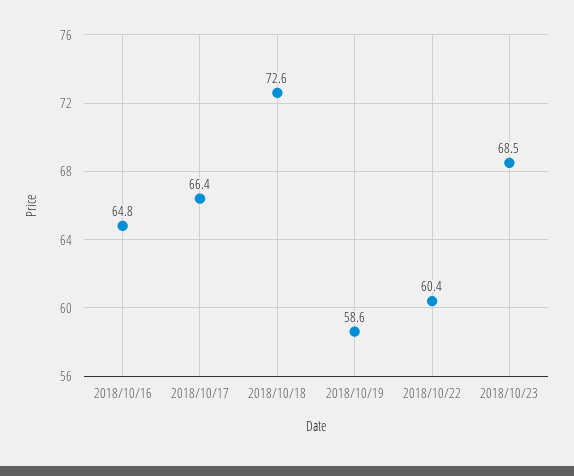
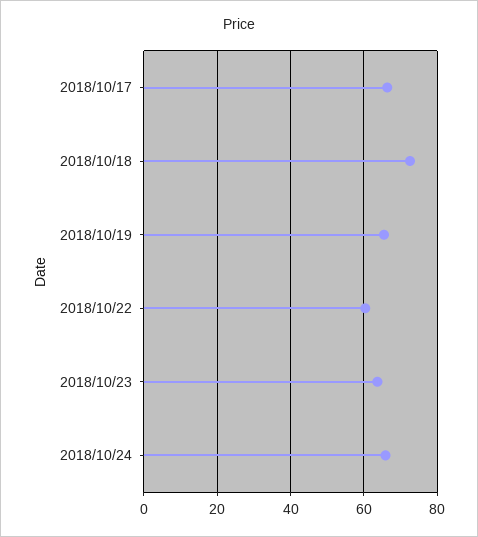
2018/10/16: 64.8 -> none
2018/10/19: 58.6 -> 66
2018/10/23: 68.5 -> 64
2018/10/24: none -> 66

